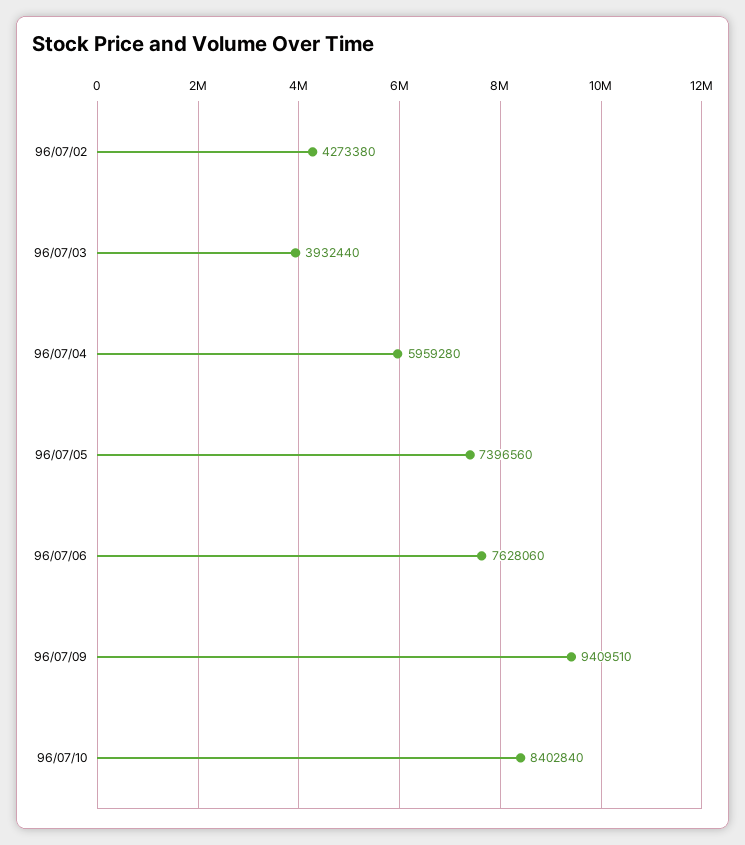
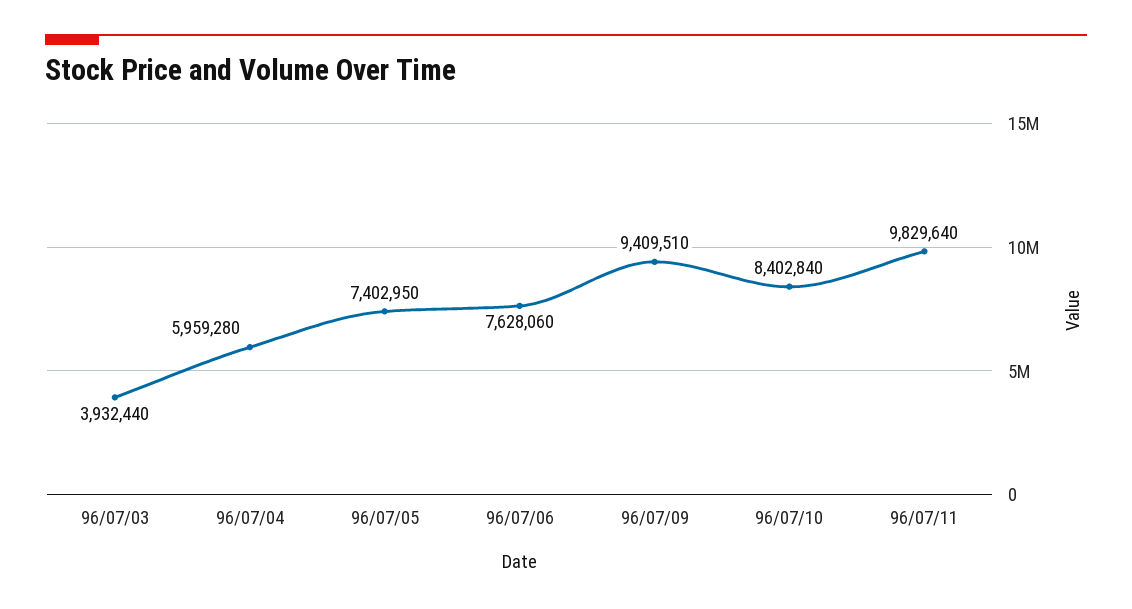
96/07/02: 4273380 -> none
96/07/05: 7396560 -> 7402950
96/07/11: none -> 9829640

